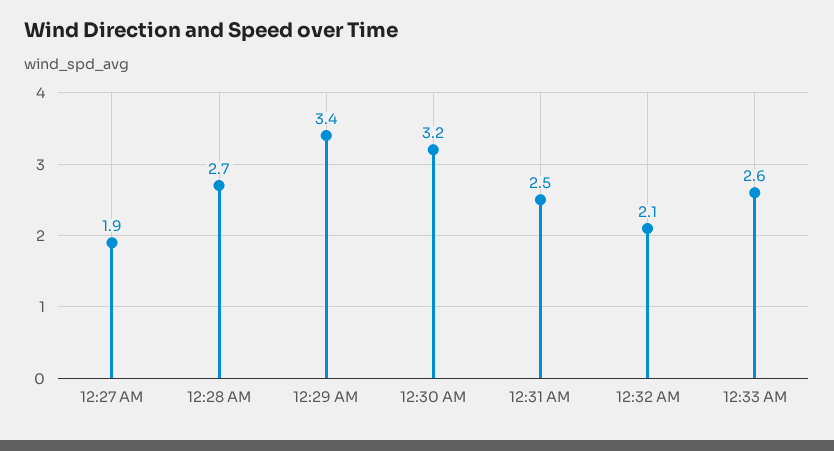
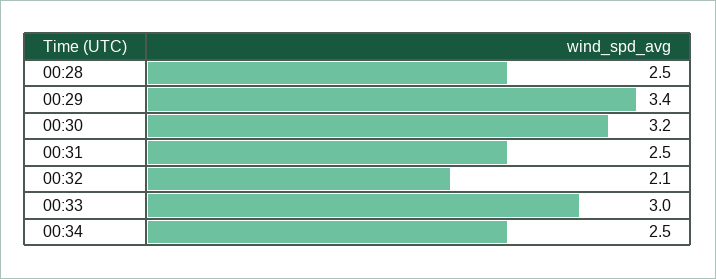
12:27 AM: 1.9 -> none
12:28 AM: 2.7 -> 2.5
12:33 AM: 2.6 -> 3
00:34: none -> 2.5

